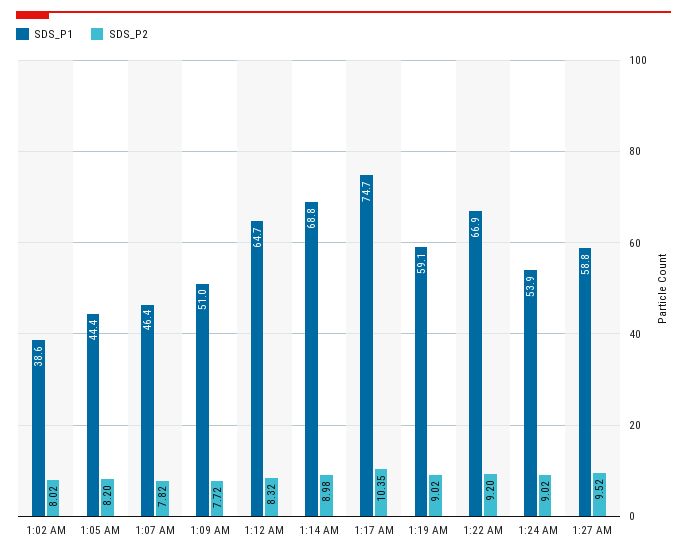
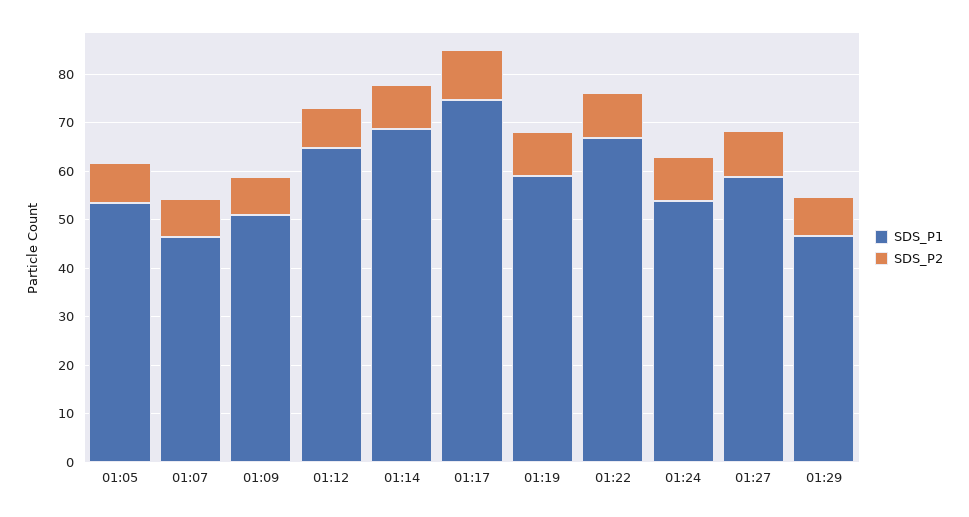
SDS_P1, 1:02 AM: 38.6 -> none
SDS_P2, 1:02 AM: 8.02 -> none
SDS_P1, 1:05 AM: 44.4 -> 54
SDS_P1, 01:29: none -> 46
SDS_P2, 01:29: none -> 8

